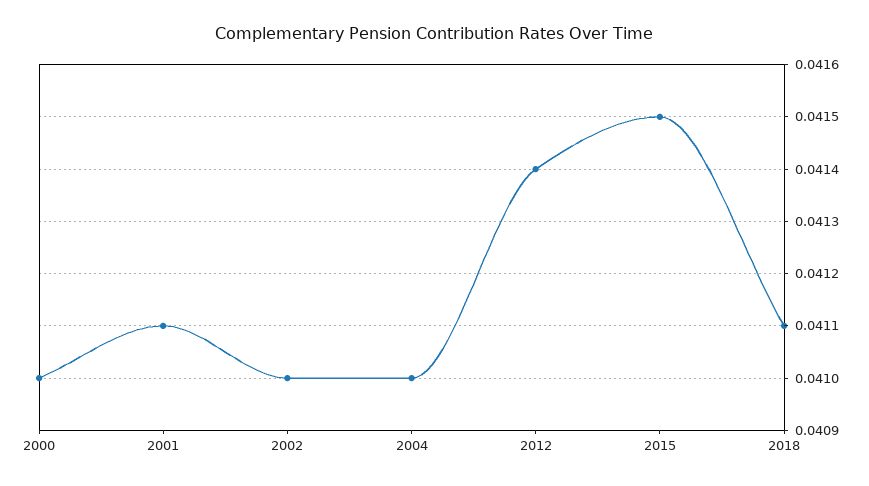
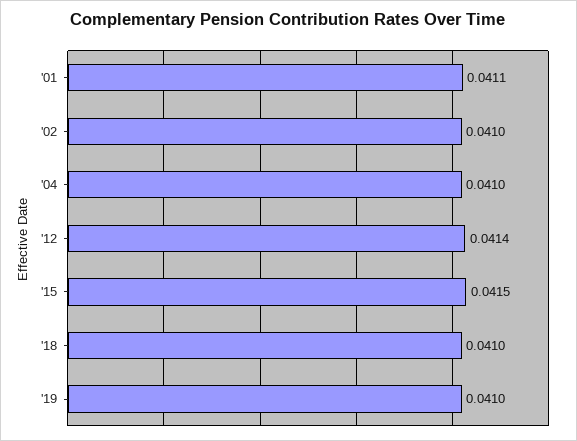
2000: 0.041 -> none
2018: 0.0411 -> 0.041
'19: none -> 0.041

